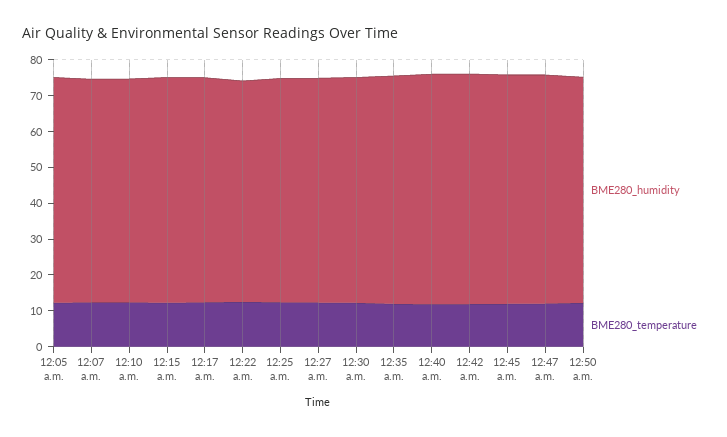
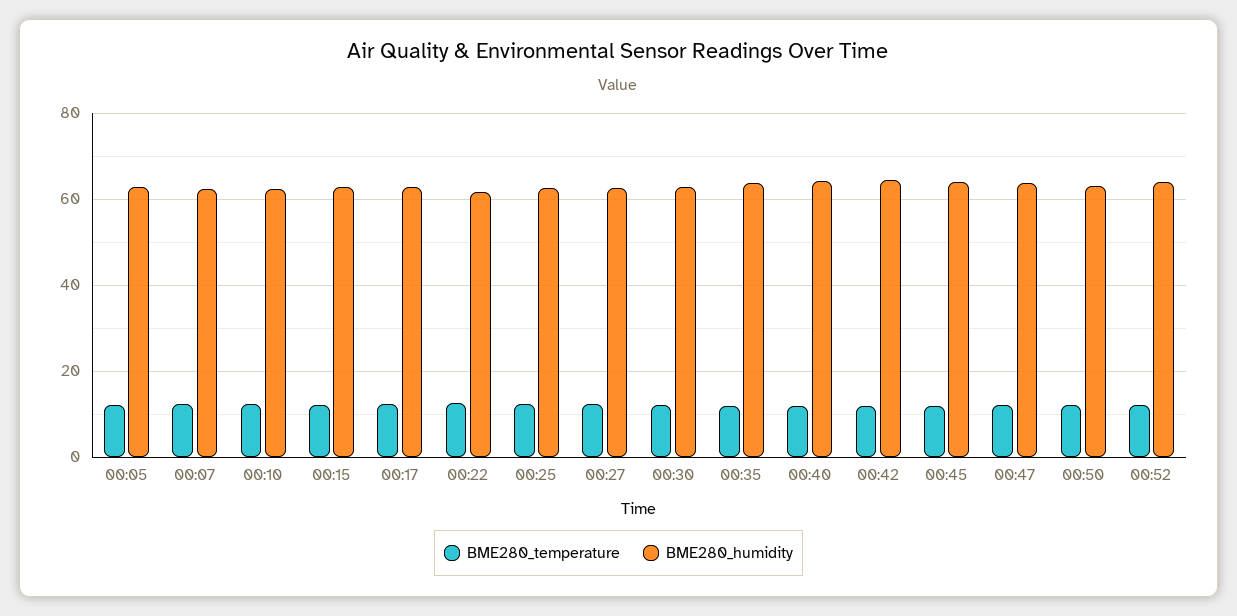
BME280_temperature, 00:52: none -> 12
BME280_humidity, 00:52: none -> 64

